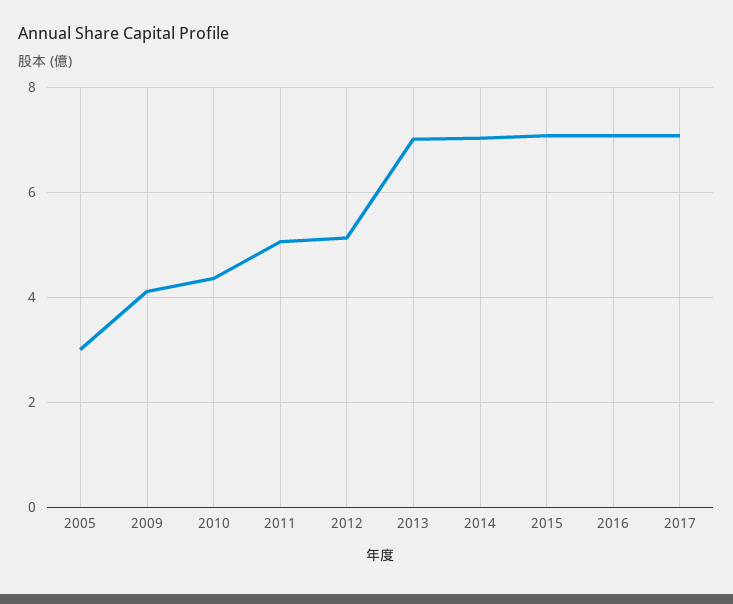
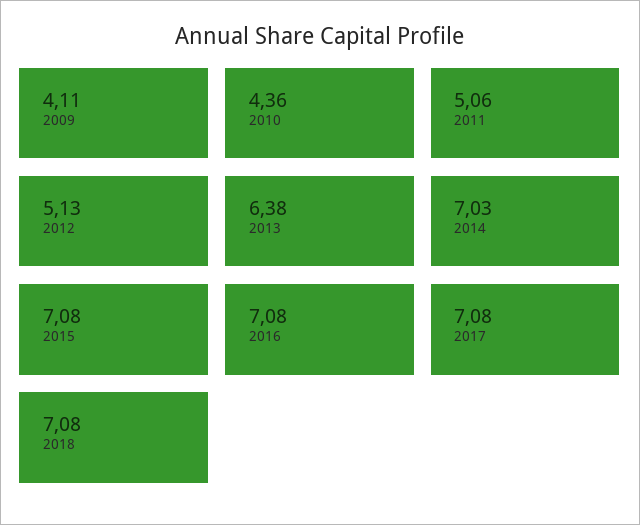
2005: 3 -> none
2013: 7 -> 6.38
2018: none -> 7.08

